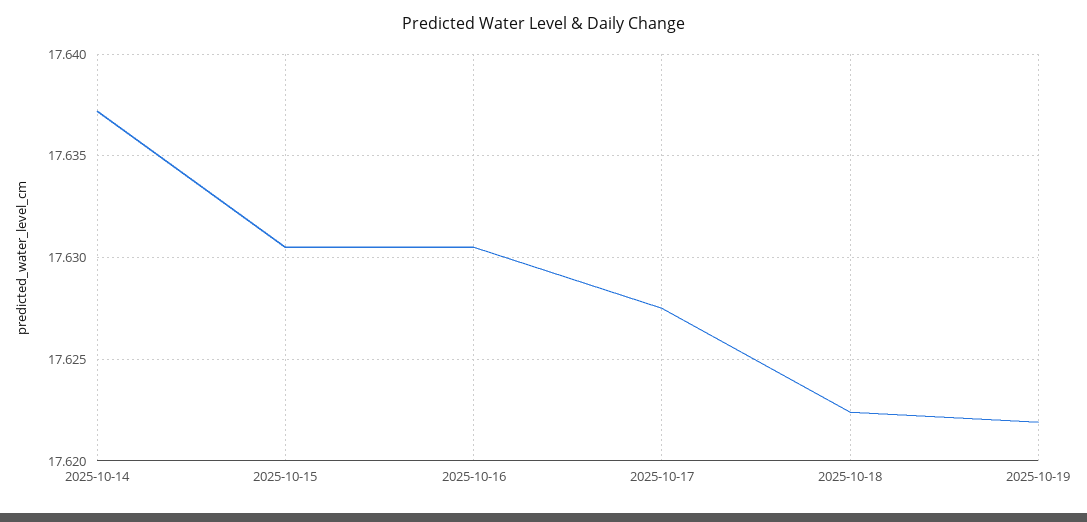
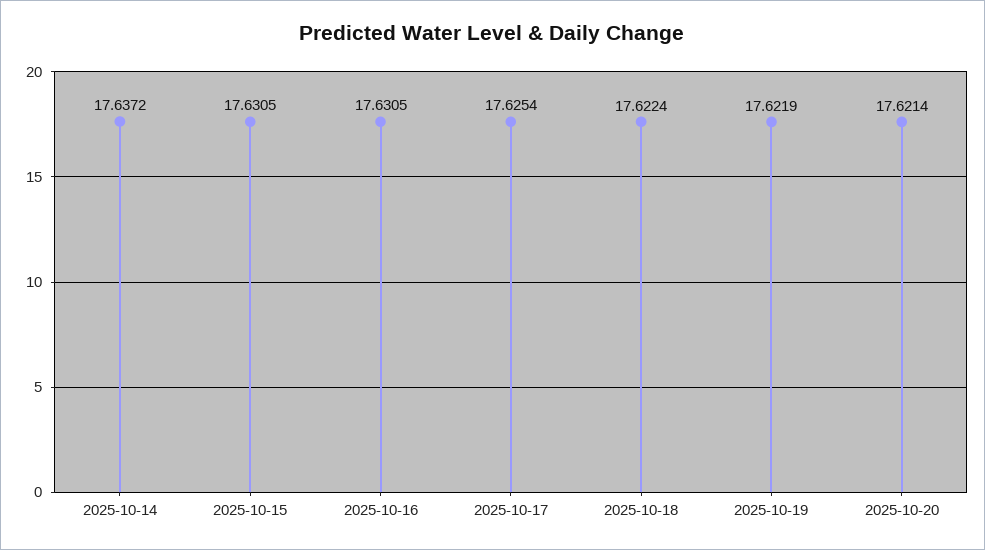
2025-10-17: 17.6275 -> 17.6254
2025-10-20: none -> 17.6214

